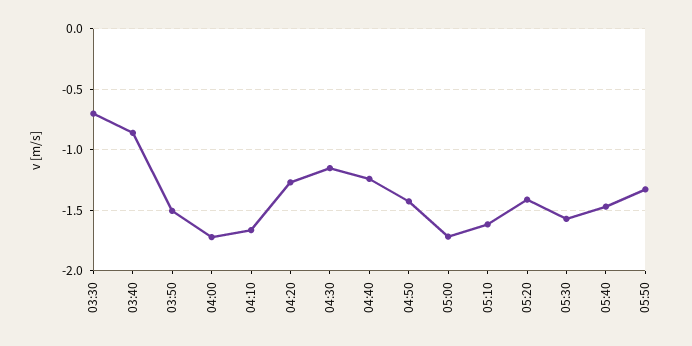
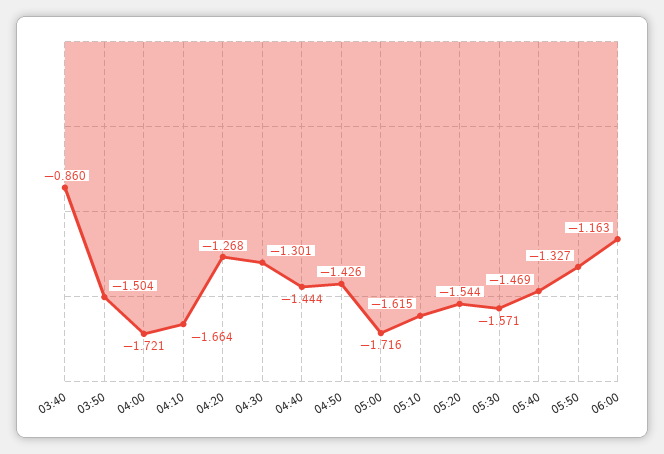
03:30: -0.7 -> none
04:30: -1.15 -> -1.301
04:40: -1.25 -> -1.444
05:20: -1.4 -> -1.544
06:00: none -> -1.163

